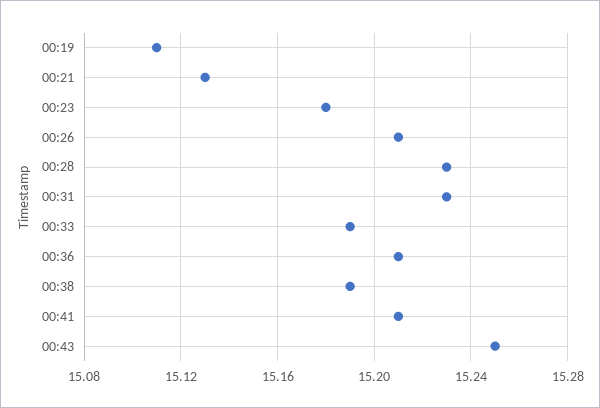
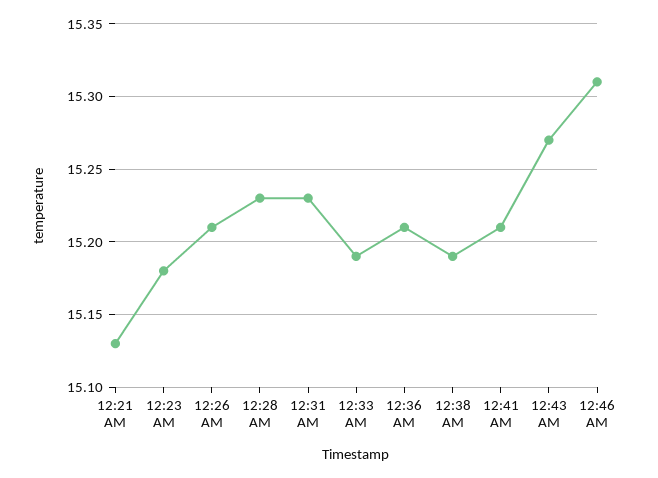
00:19: 15.11 -> none
00:43: 15.25 -> 15.27
12:46 AM: none -> 15.31

